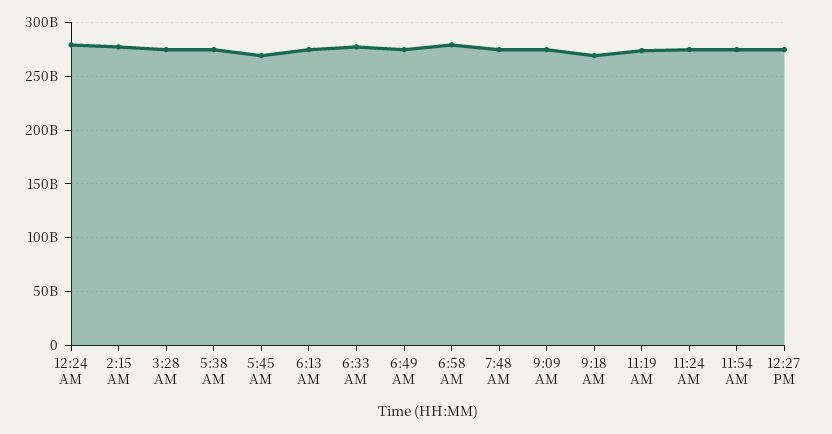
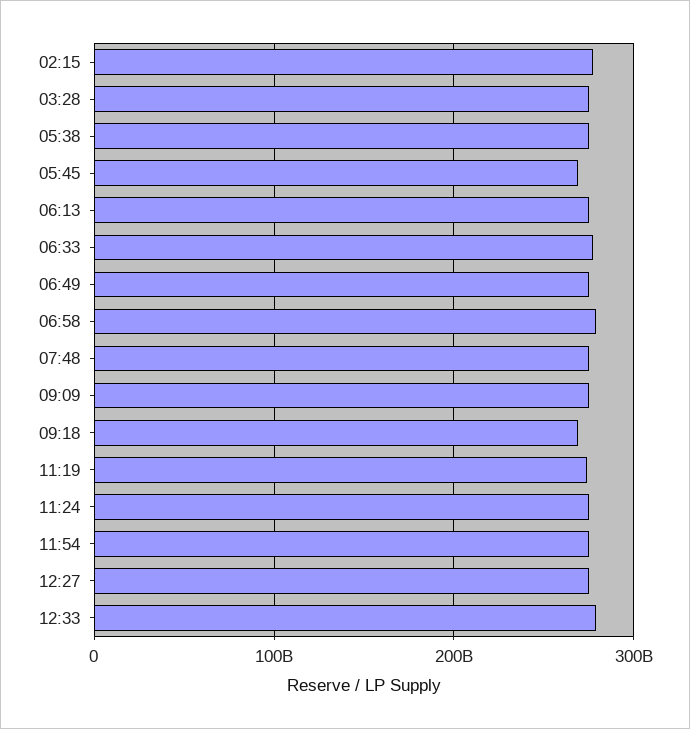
12:24 AM: 280000000000 -> none
12:33: none -> 280000000000

